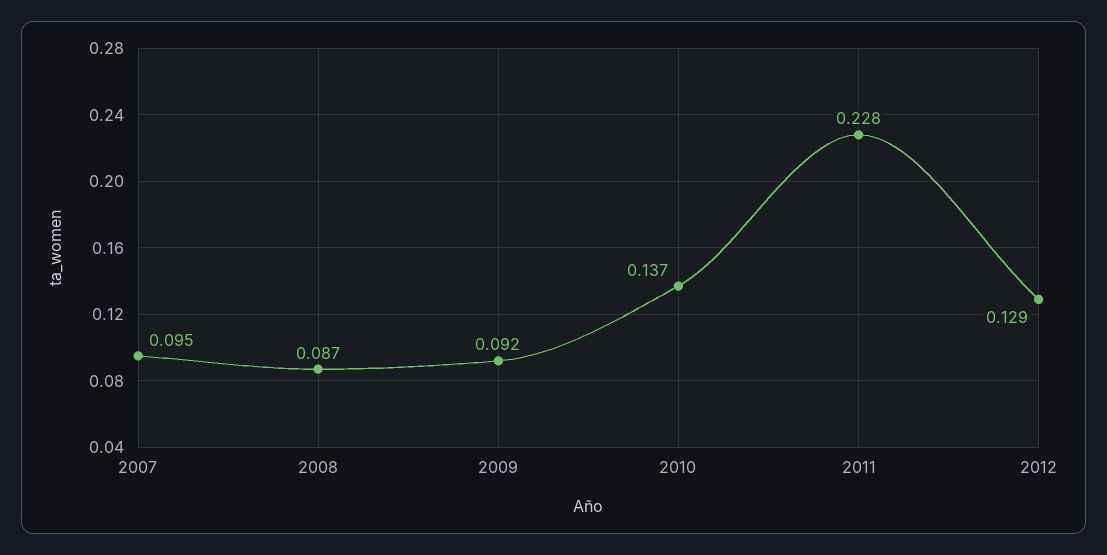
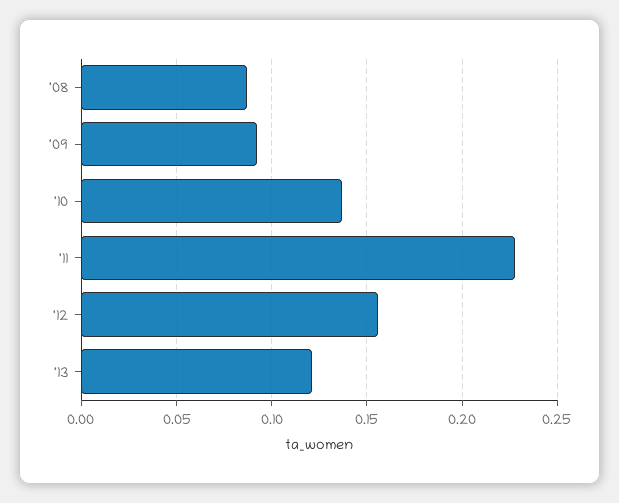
2007: 0.095 -> none
2012: 0.129 -> 0.155
'13: none -> 0.12

